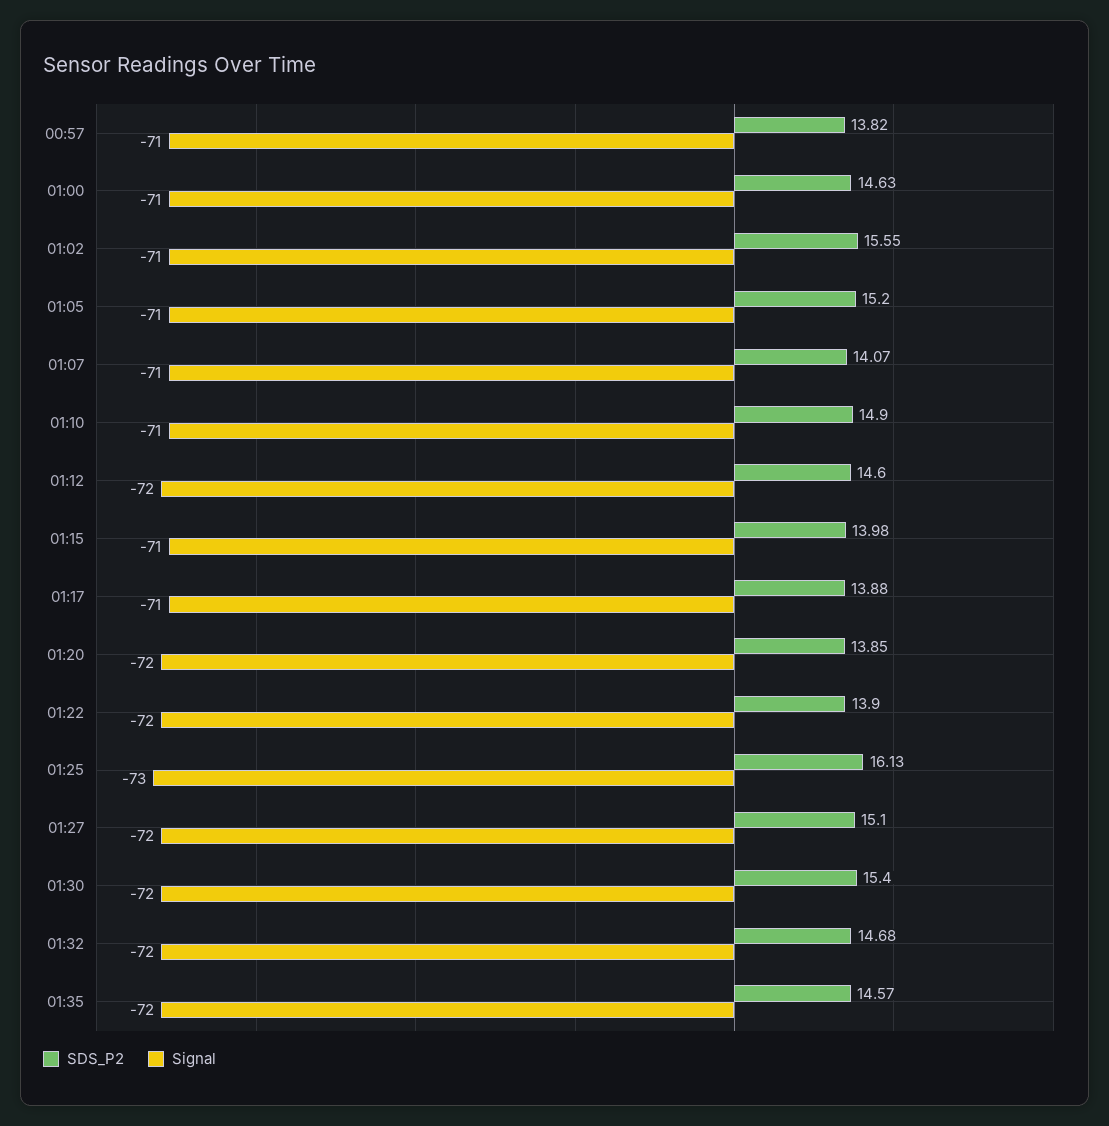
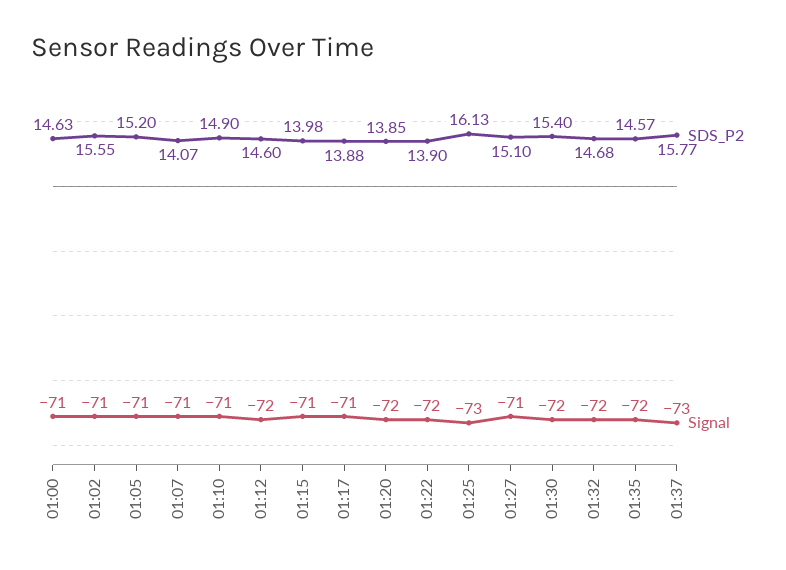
SDS_P2, 00:57: 13.82 -> none
Signal, 00:57: -71 -> none
Signal, 01:27: -72 -> -71
SDS_P2, 01:37: none -> 15.77
Signal, 01:37: none -> -73

